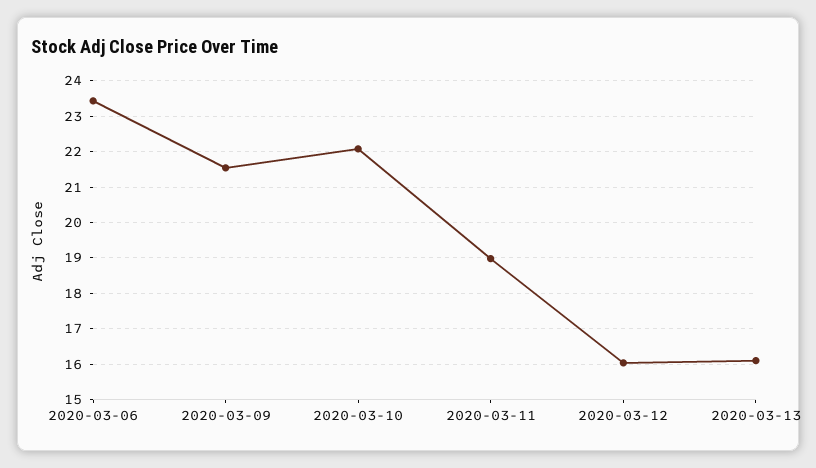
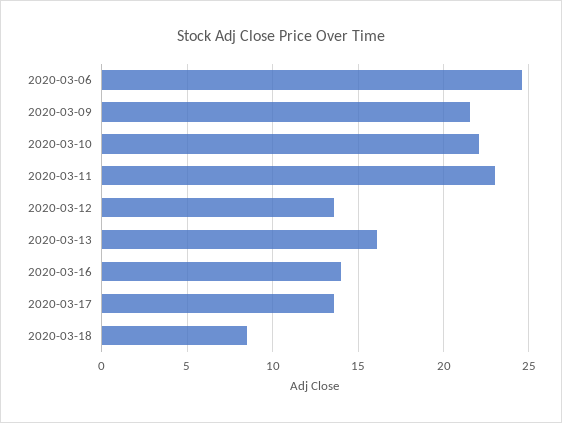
2020-03-06: 23.4 -> 24.5
2020-03-11: 19 -> 23
2020-03-12: 16 -> 13.5
2020-03-16: none -> 14
2020-03-17: none -> 13.5
2020-03-18: none -> 8.5

